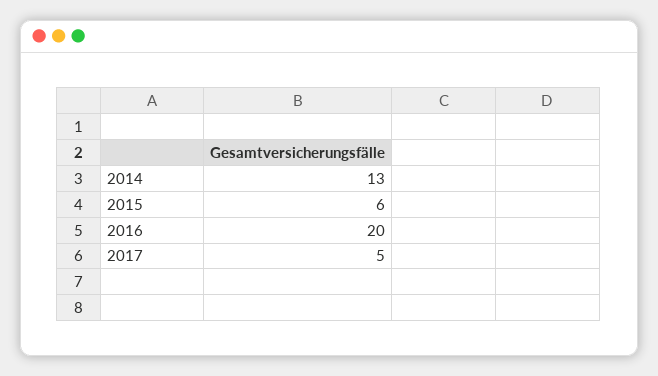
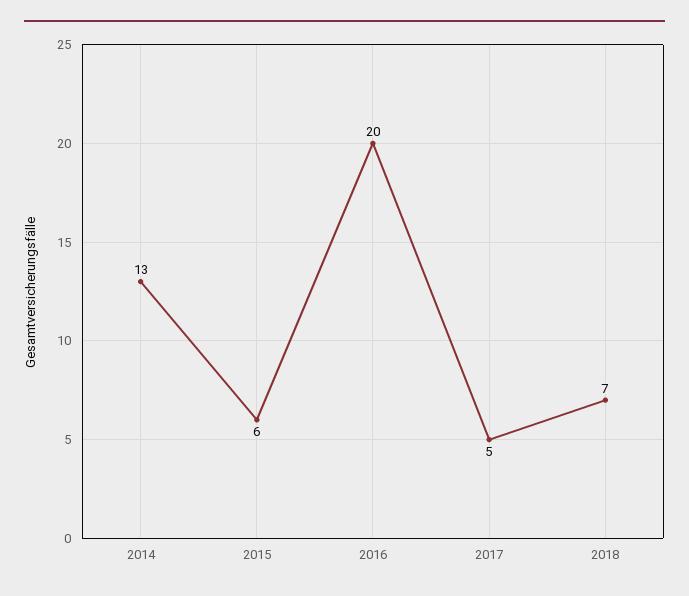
2018: none -> 7

